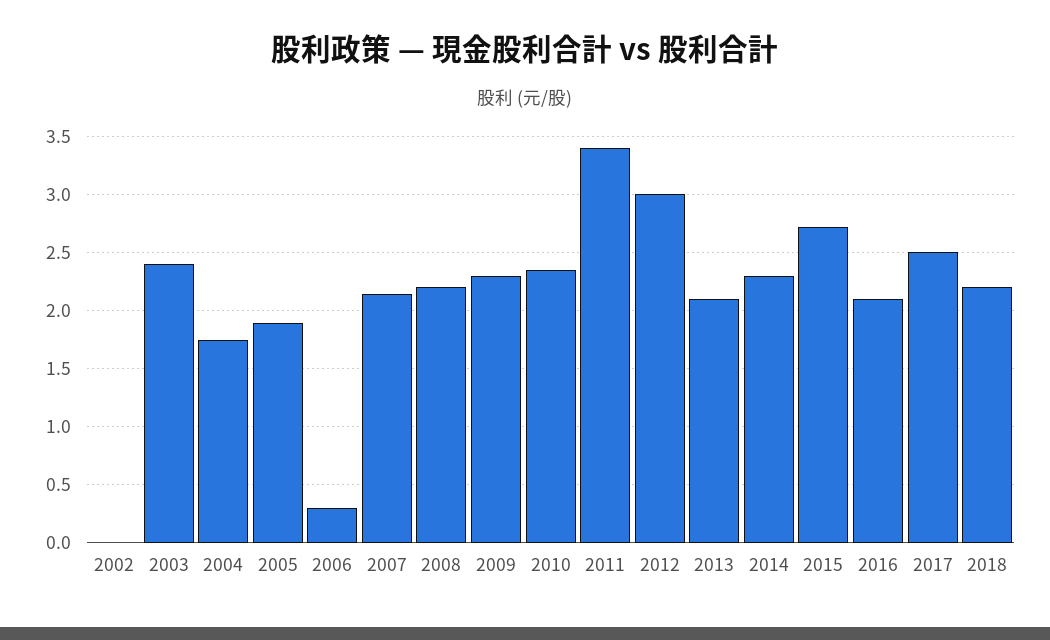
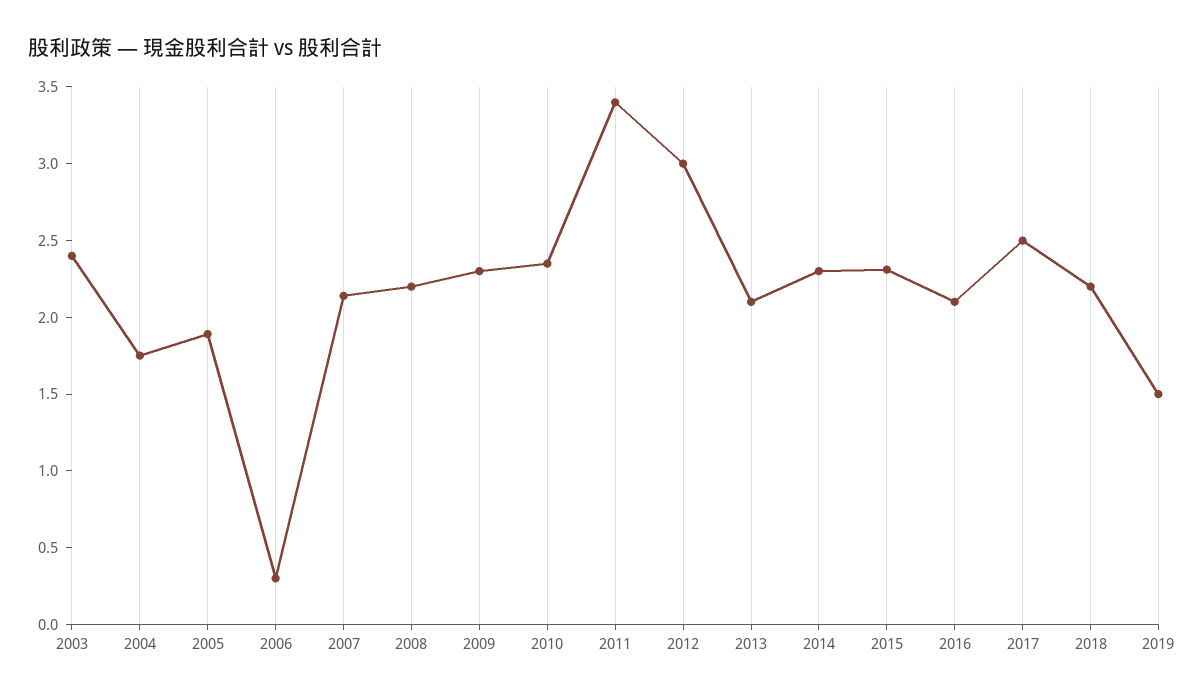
2002: 0 -> none
2015: 2.7 -> 2.3
2019: none -> 1.5

